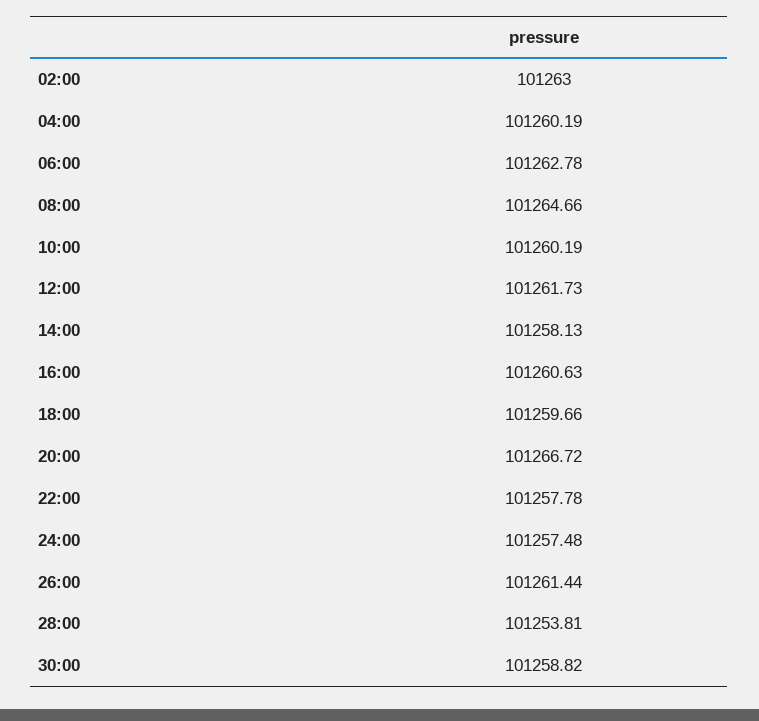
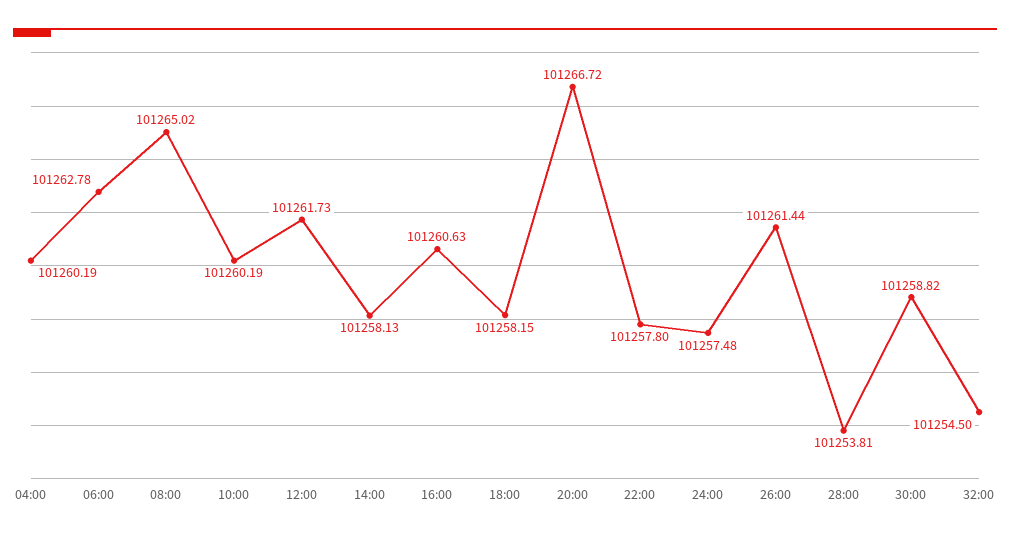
02:00: 101263 -> none
08:00: 101264.66 -> 101265.02
18:00: 101259.66 -> 101258.15
22:00: 101257.78 -> 101257.8
32:00: none -> 101254.5

